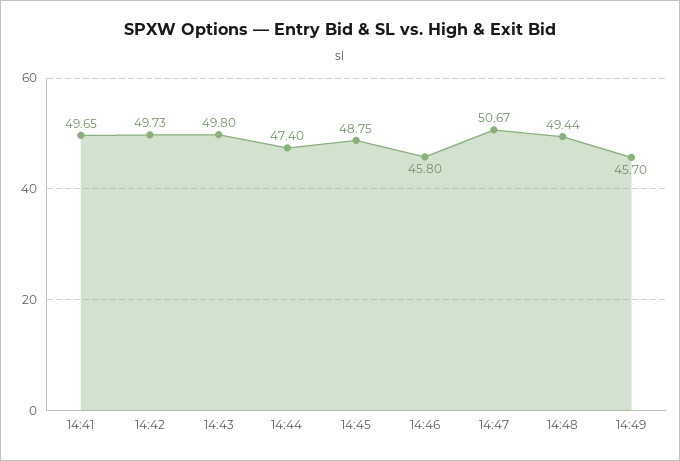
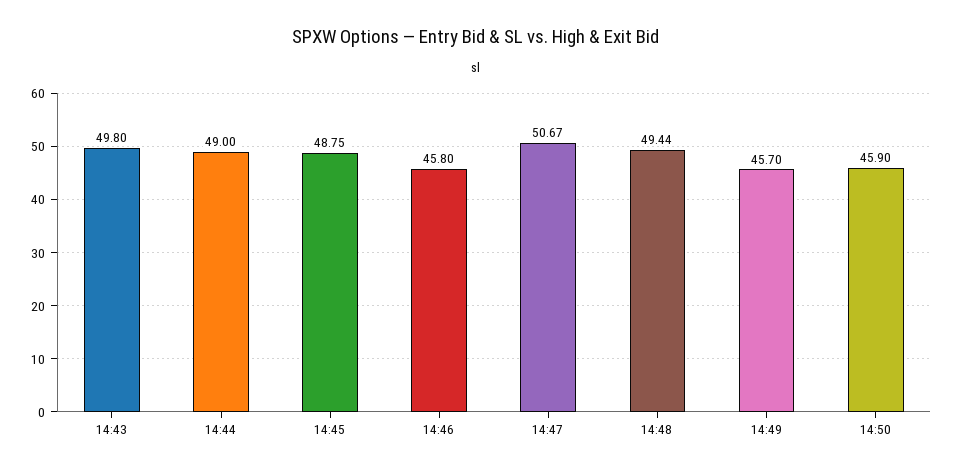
14:41: 49.65 -> none
14:42: 49.73 -> none
14:44: 47.4 -> 49
14:50: none -> 45.9

